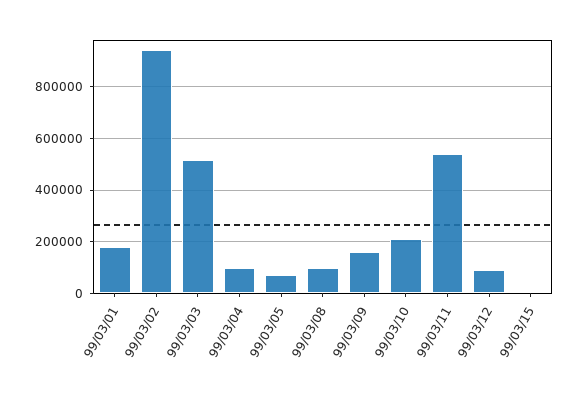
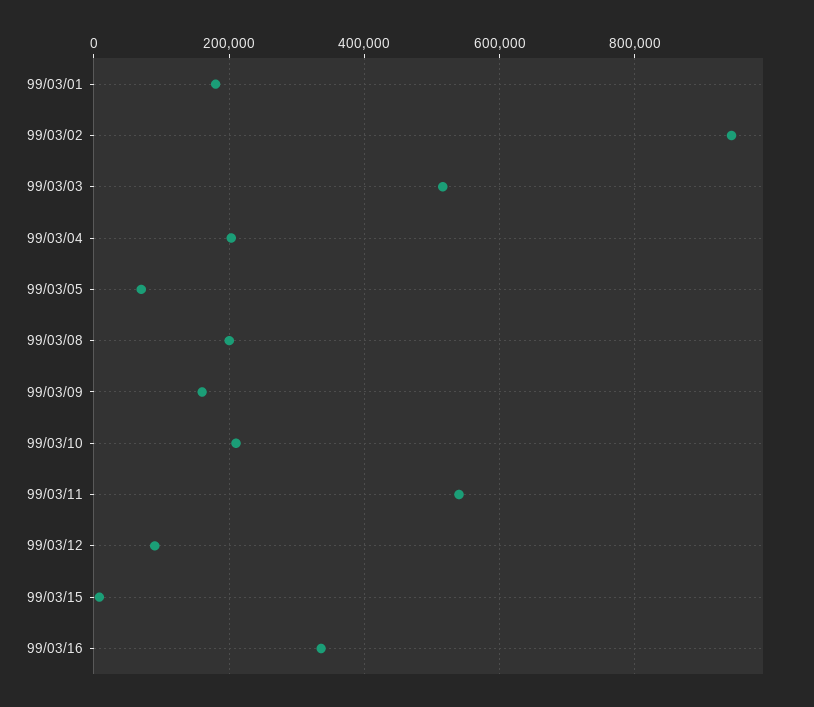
99/03/04: 100000 -> 200000
99/03/08: 100000 -> 200000
99/03/16: none -> 340000

